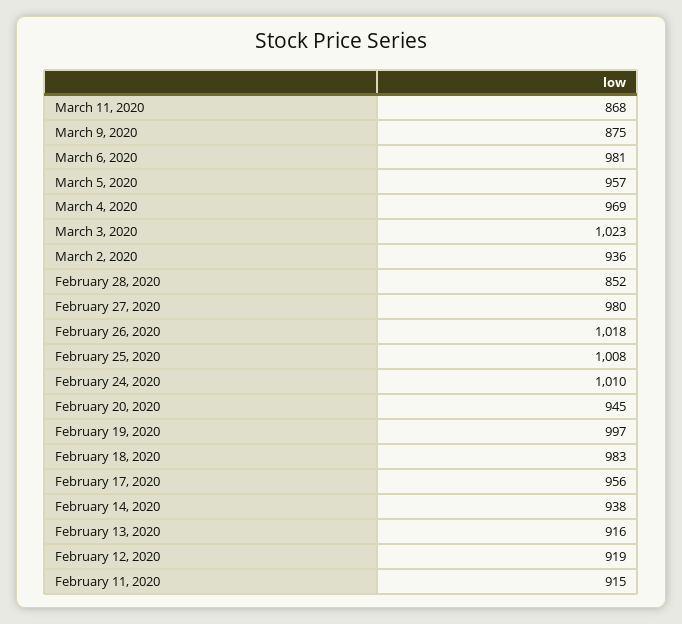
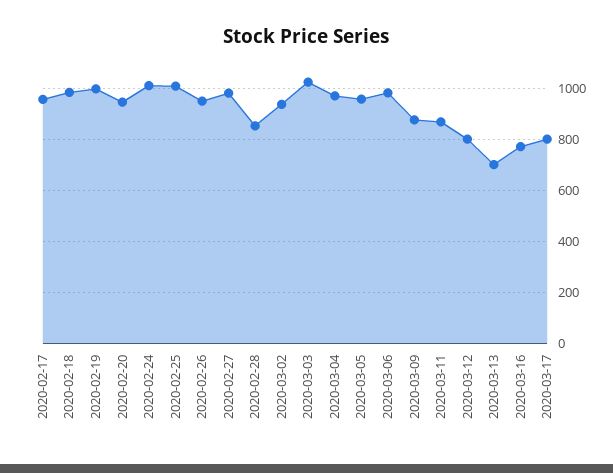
February 26, 2020: 1018 -> 950
February 14, 2020: 938 -> none
February 13, 2020: 916 -> none
February 12, 2020: 919 -> none
February 11, 2020: 915 -> none
2020-03-12: none -> 800
2020-03-13: none -> 700
2020-03-16: none -> 775
2020-03-17: none -> 800

